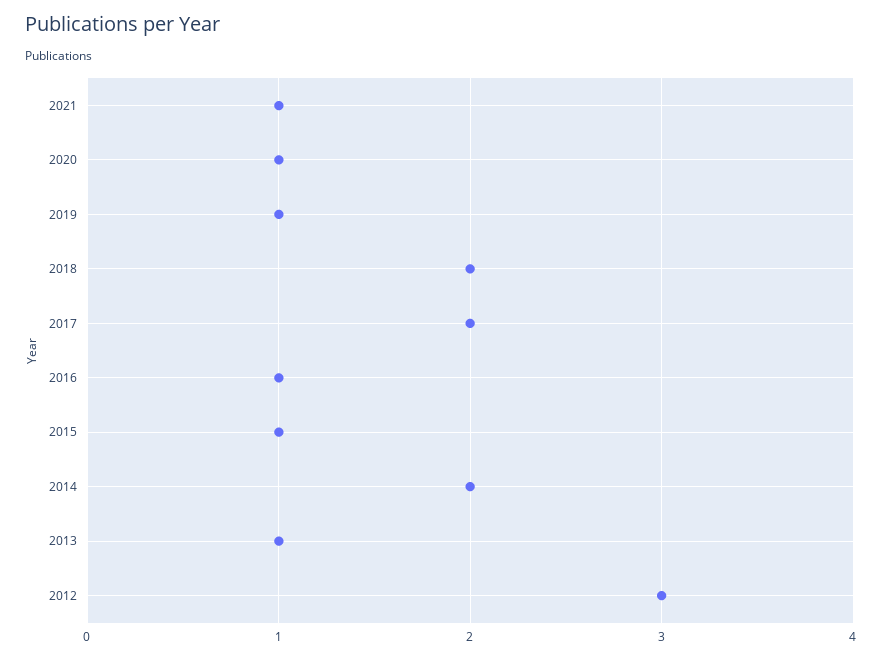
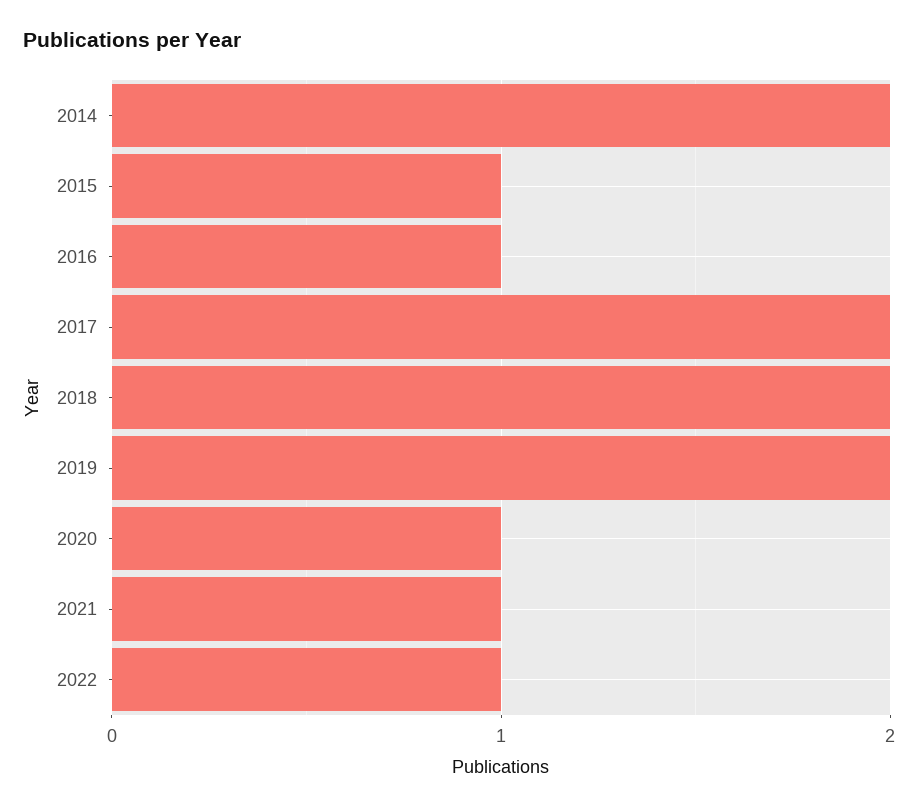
2019: 1 -> 2
2013: 1 -> none
2012: 3 -> none
2022: none -> 1

